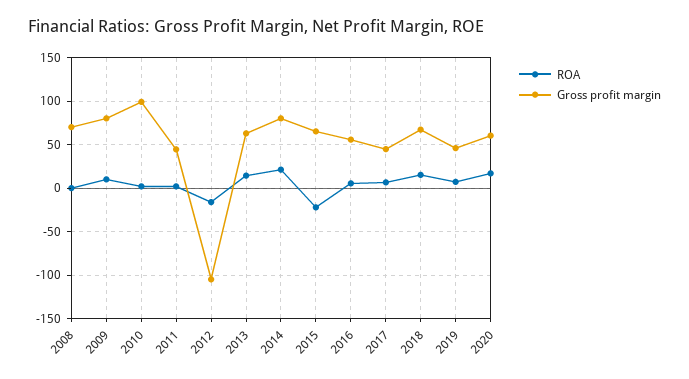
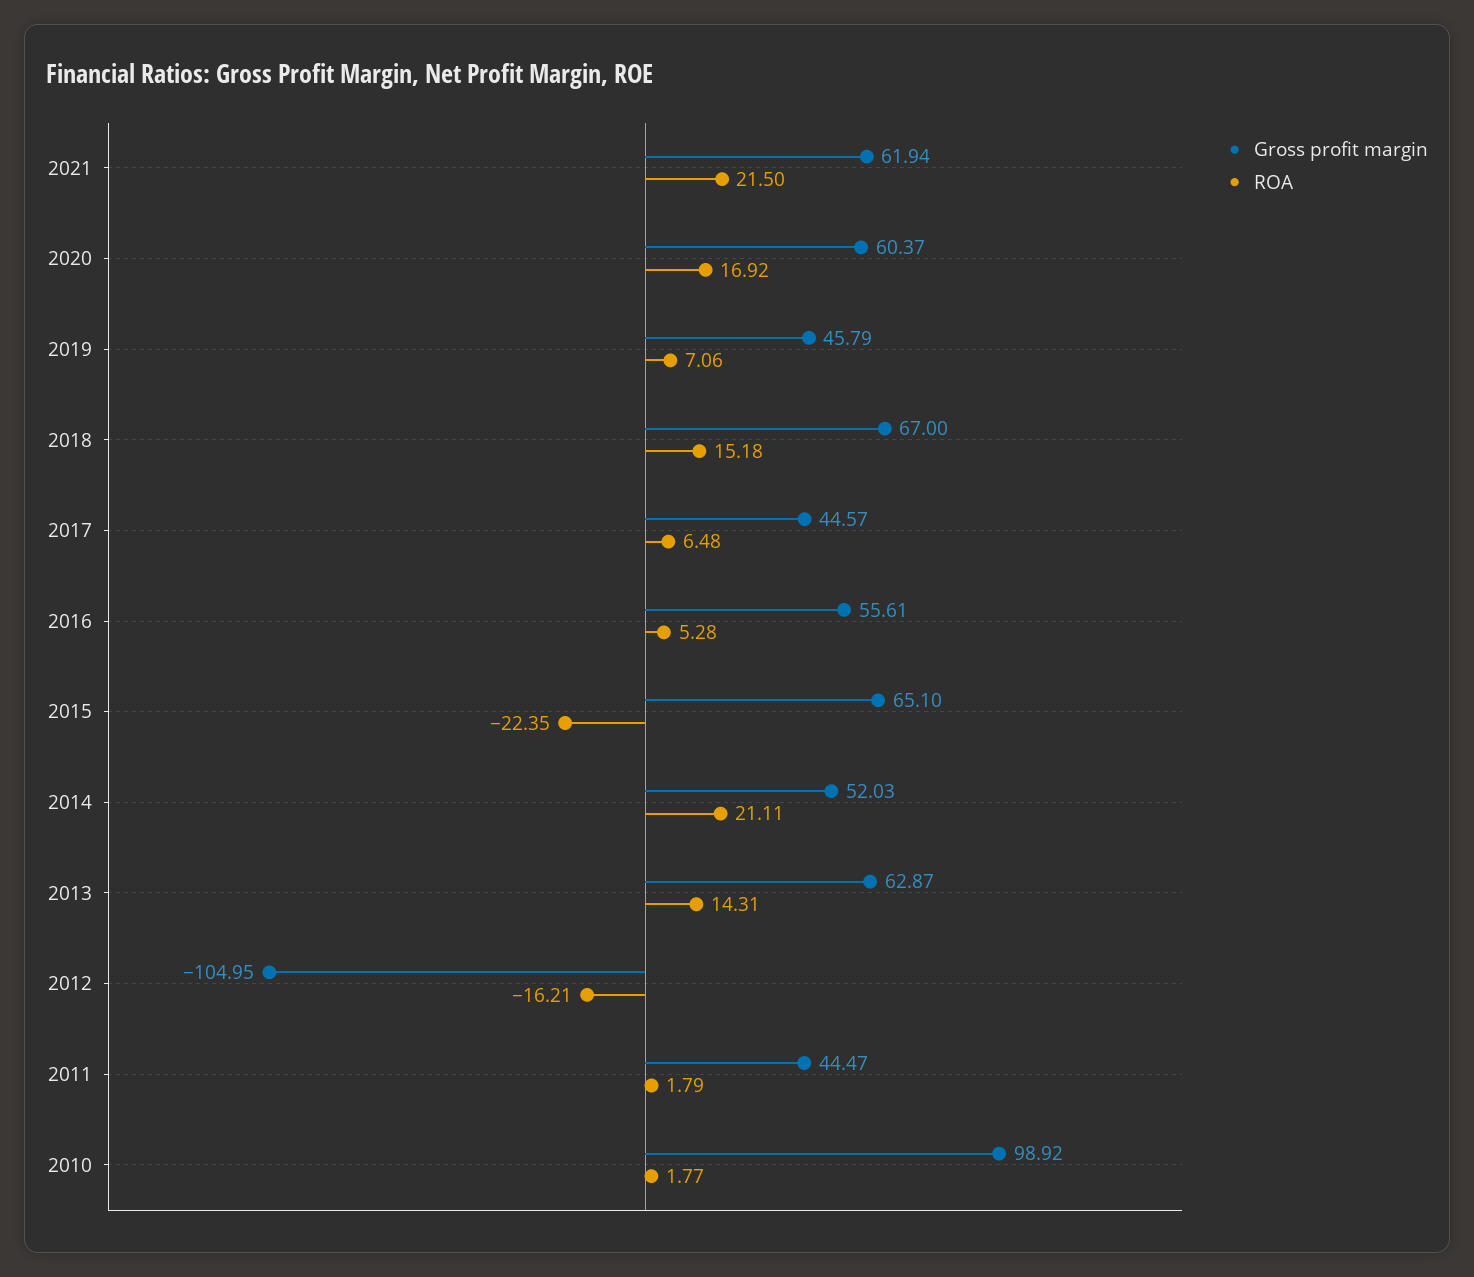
ROA, 2008: 0 -> none
Gross profit margin, 2008: 70 -> none
ROA, 2009: 10 -> none
Gross profit margin, 2009: 80 -> none
Gross profit margin, 2014: 80 -> 52.03
Gross profit margin, 2021: none -> 61.94
ROA, 2021: none -> 21.5

